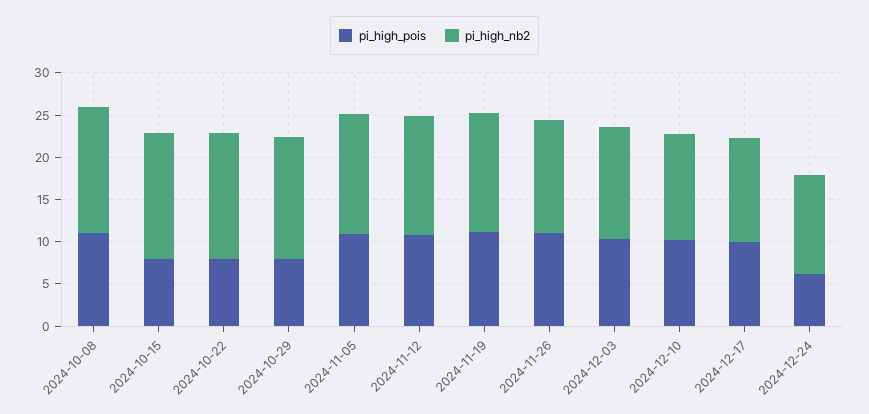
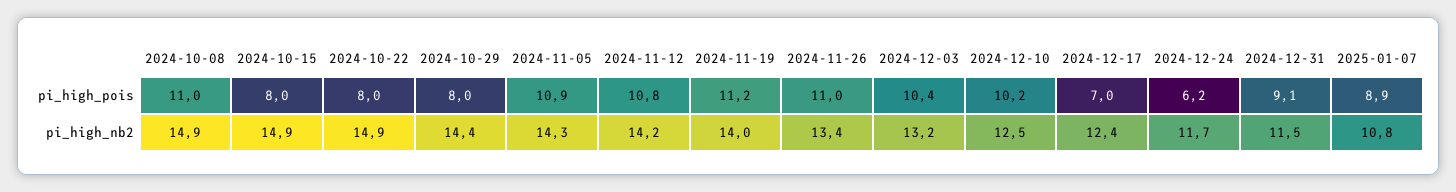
pi_high_pois, 2024-12-17: 10 -> 7
pi_high_pois, 2024-12-31: none -> 9.1
pi_high_pois, 2025-01-07: none -> 8.9
pi_high_nb2, 2024-12-31: none -> 11.5
pi_high_nb2, 2025-01-07: none -> 10.8

